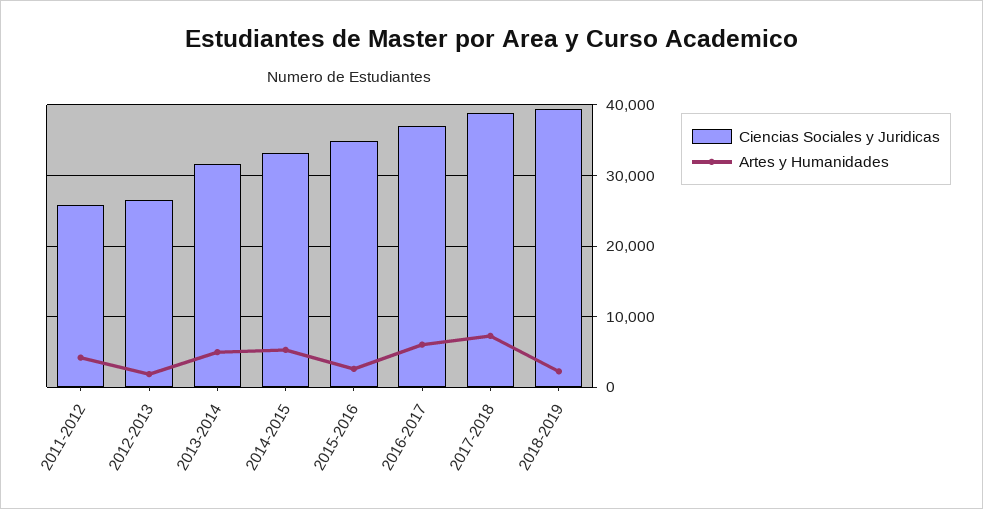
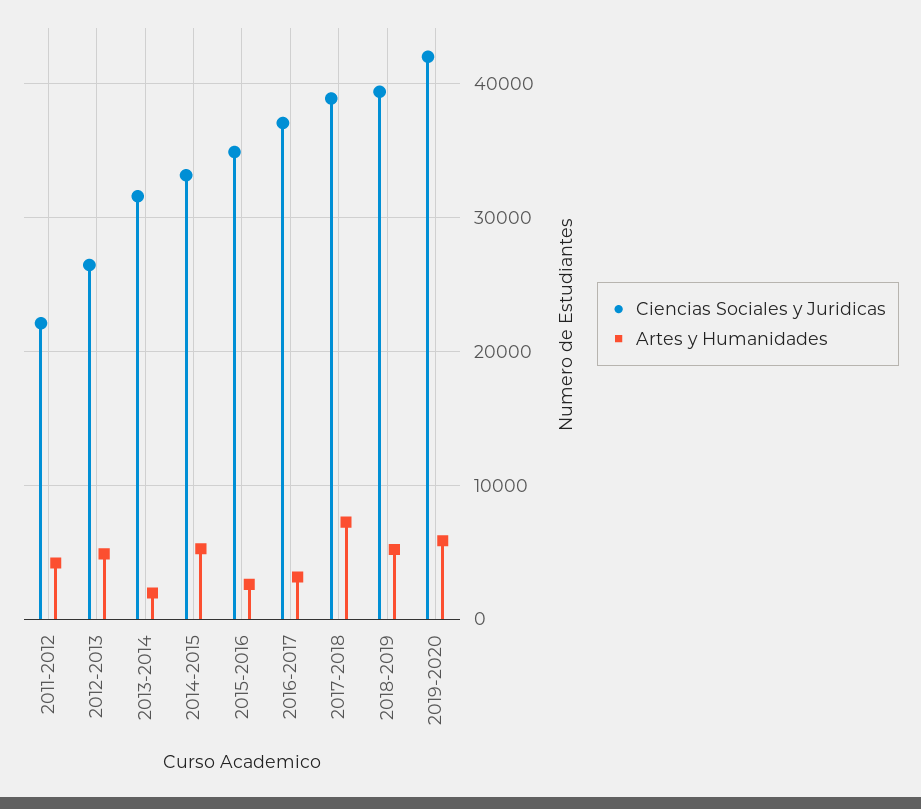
Ciencias Sociales y Juridicas, 2011-2012: 26000 -> 22000
Artes y Humanidades, 2012-2013: 2000 -> 5000
Artes y Humanidades, 2013-2014: 5000 -> 2000
Artes y Humanidades, 2016-2017: 6000 -> 3000
Artes y Humanidades, 2018-2019: 2000 -> 5000
Ciencias Sociales y Juridicas, 2019-2020: none -> 42000
Artes y Humanidades, 2019-2020: none -> 6000

